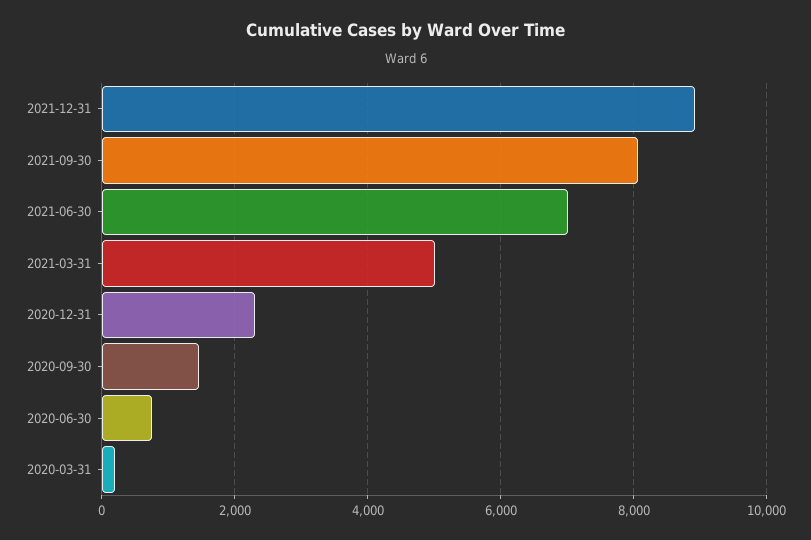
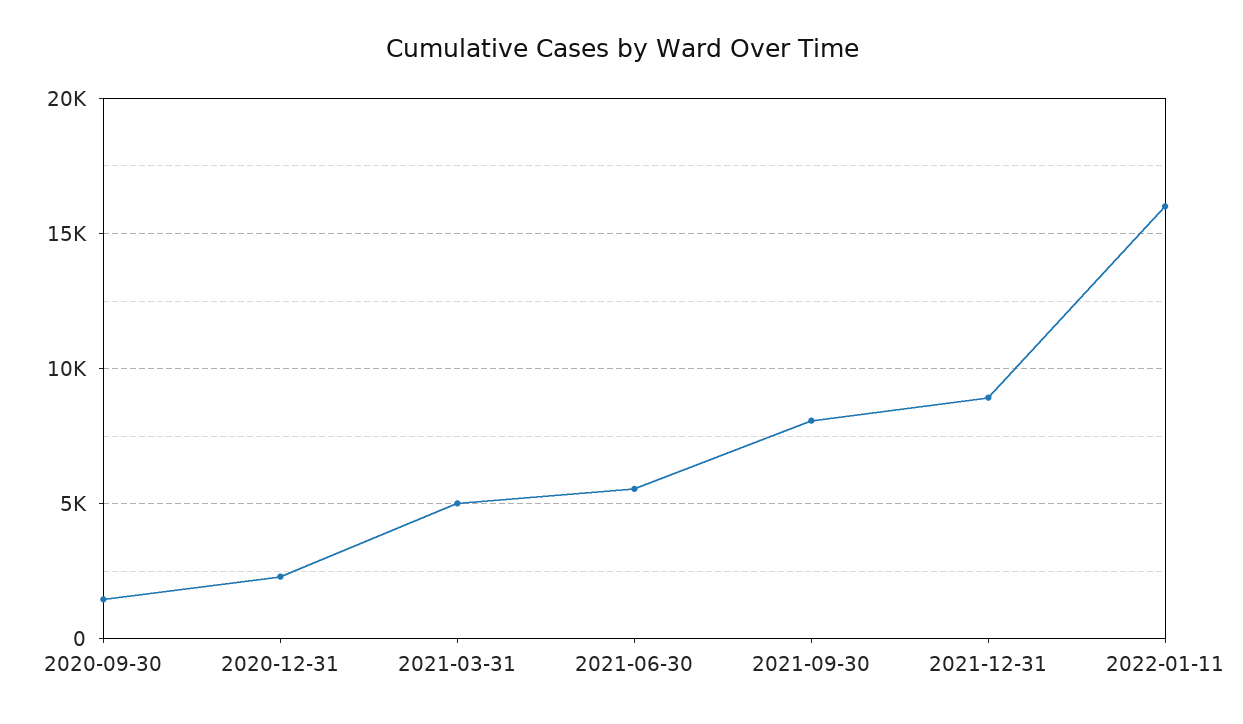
2021-06-30: 7000 -> 5500
2020-06-30: 800 -> none
2020-03-31: 200 -> none
2022-01-11: none -> 16000

